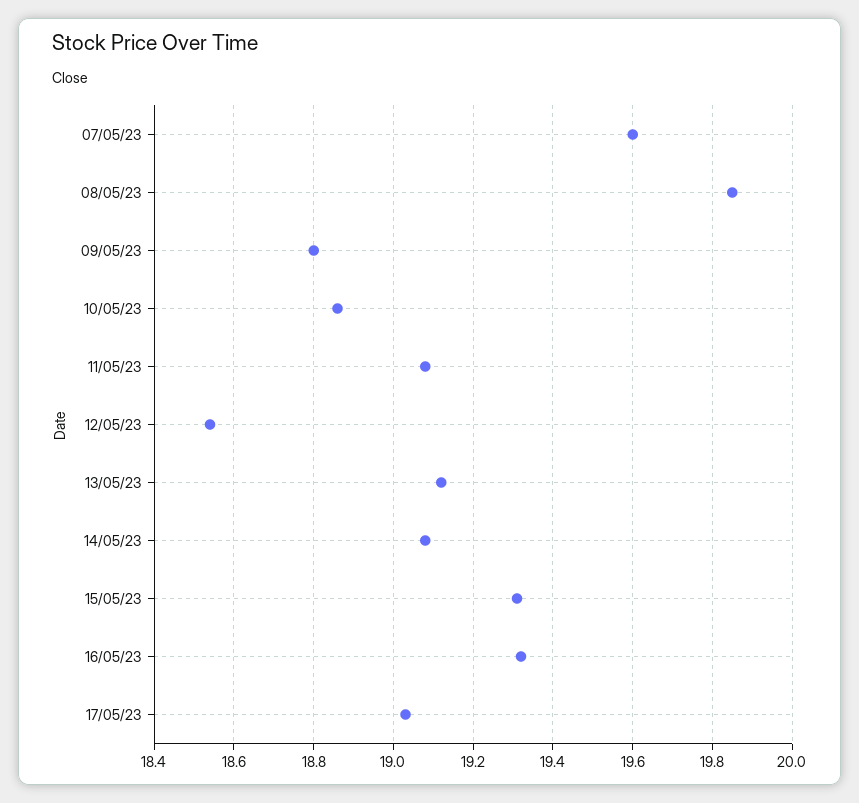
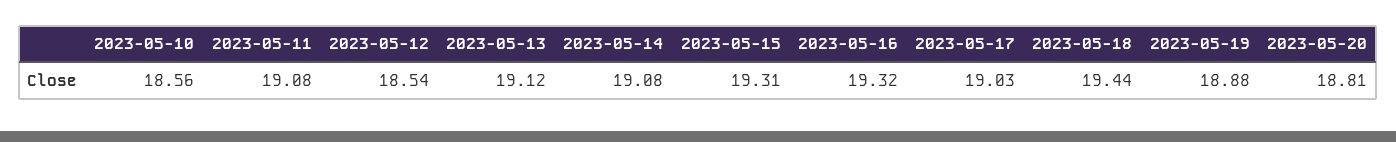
07/05/23: 19.6 -> none
08/05/23: 19.85 -> none
09/05/23: 18.8 -> none
10/05/23: 18.85 -> 18.56
2023-05-18: none -> 19.44
2023-05-19: none -> 18.88
2023-05-20: none -> 18.81

